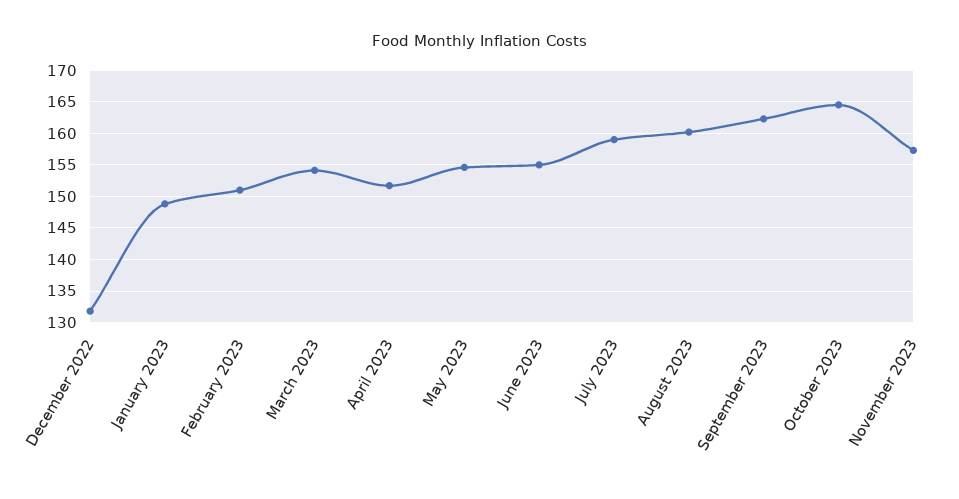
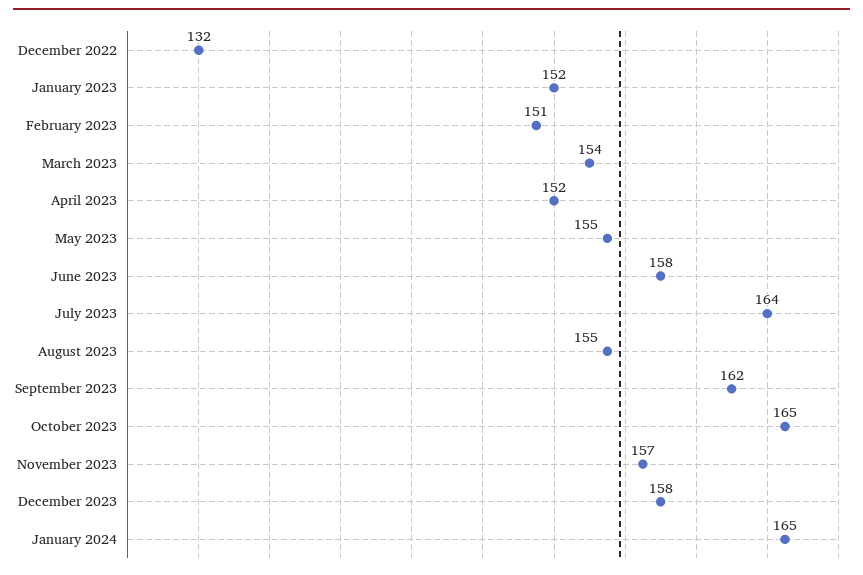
January 2023: 149 -> 152
June 2023: 155 -> 158
July 2023: 159 -> 164
August 2023: 160 -> 155
December 2023: none -> 158
January 2024: none -> 165

